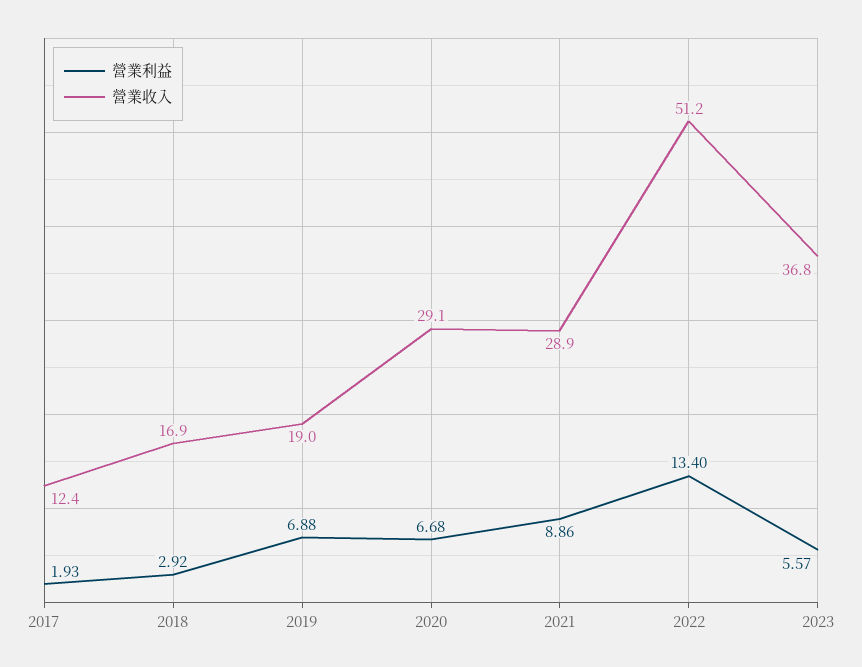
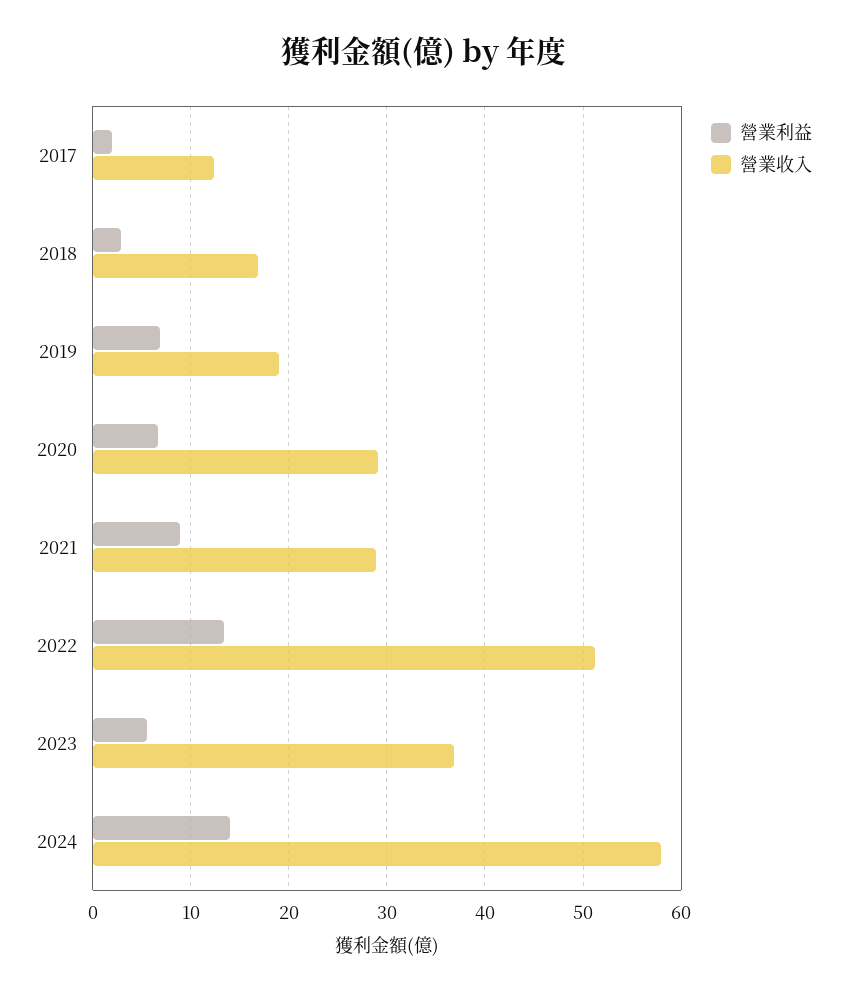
營業利益, 2024: none -> 14
營業收入, 2024: none -> 58

